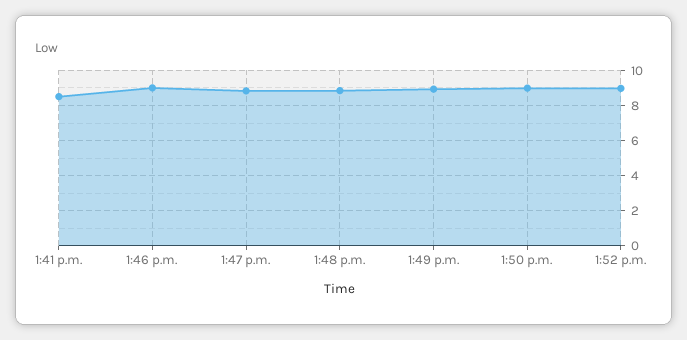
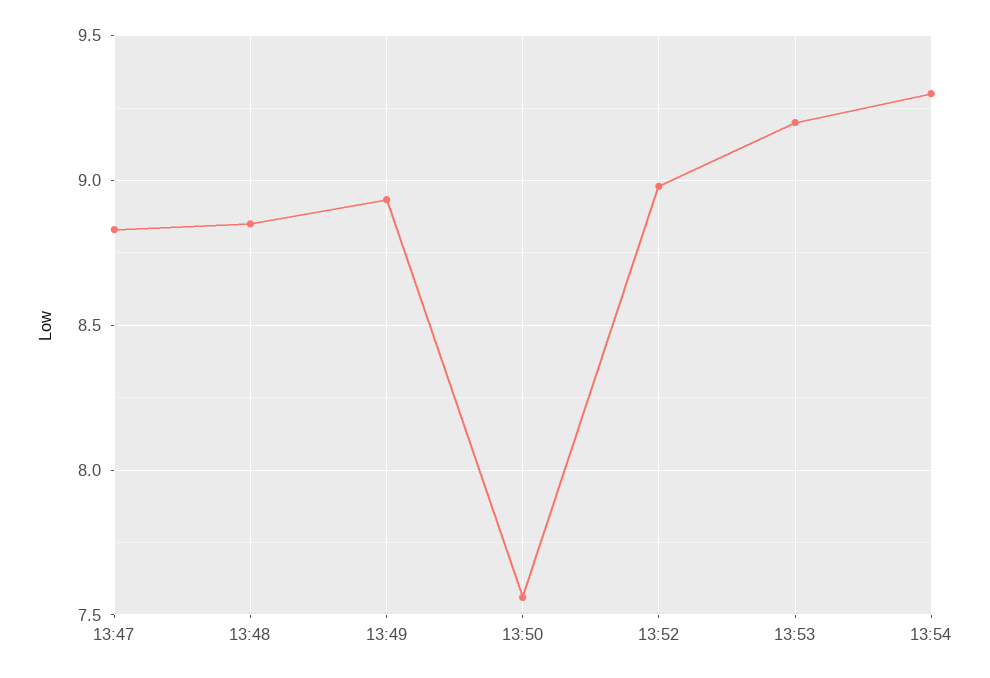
1:41 p.m.: 8.5 -> none
1:46 p.m.: 9 -> none
1:50 p.m.: 9 -> 7.55
13:53: none -> 9.2
13:54: none -> 9.3

